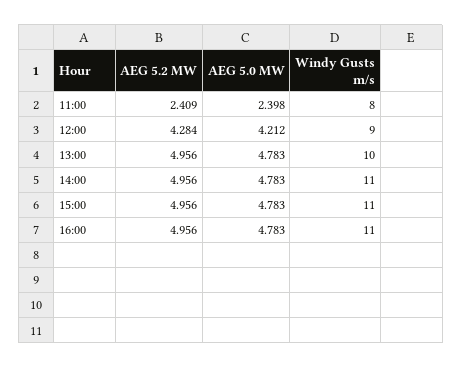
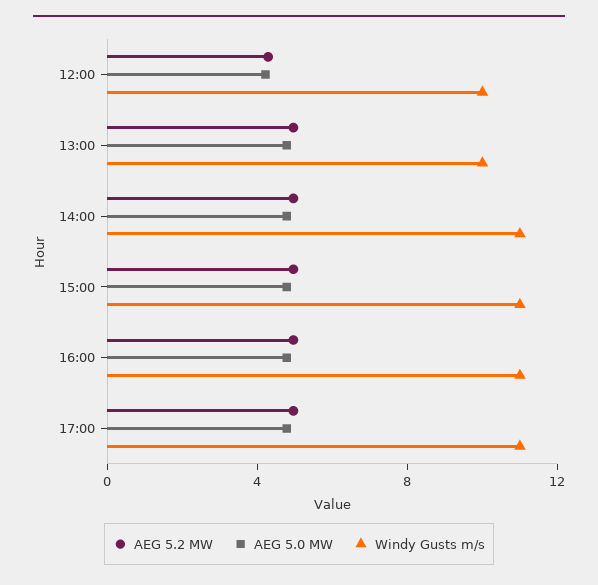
AEG 5.2 MW, 11:00: 2.409 -> none
AEG 5.0 MW, 11:00: 2.398 -> none
Windy Gusts m/s, 11:00: 8 -> none
Windy Gusts m/s, 12:00: 9 -> 10
AEG 5.2 MW, 17:00: none -> 5
AEG 5.0 MW, 17:00: none -> 5
Windy Gusts m/s, 17:00: none -> 11

